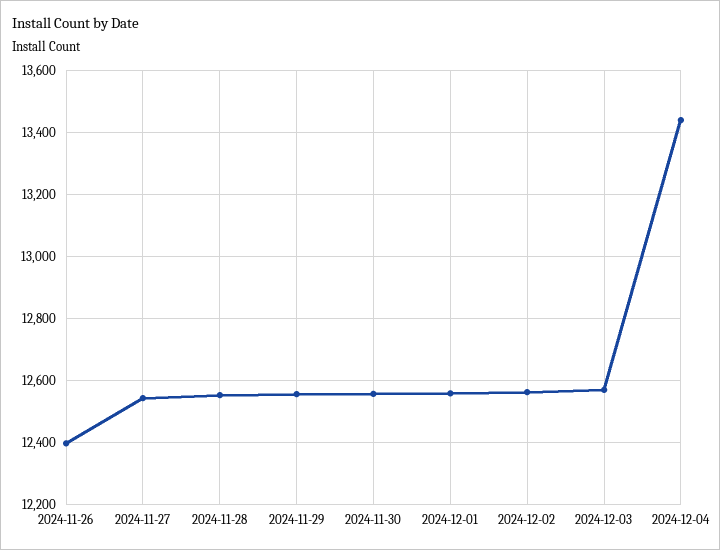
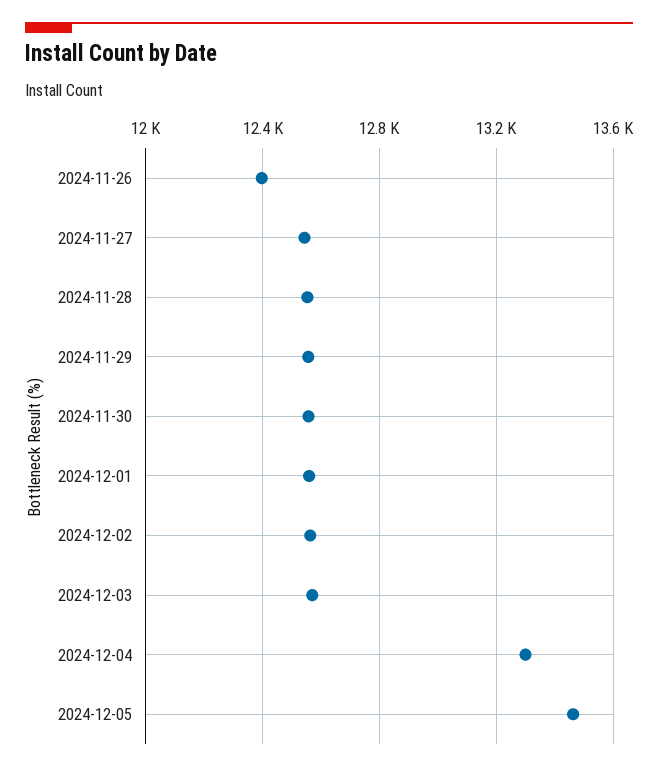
2024-12-04: 13440 -> 13300
2024-12-05: none -> 13450

